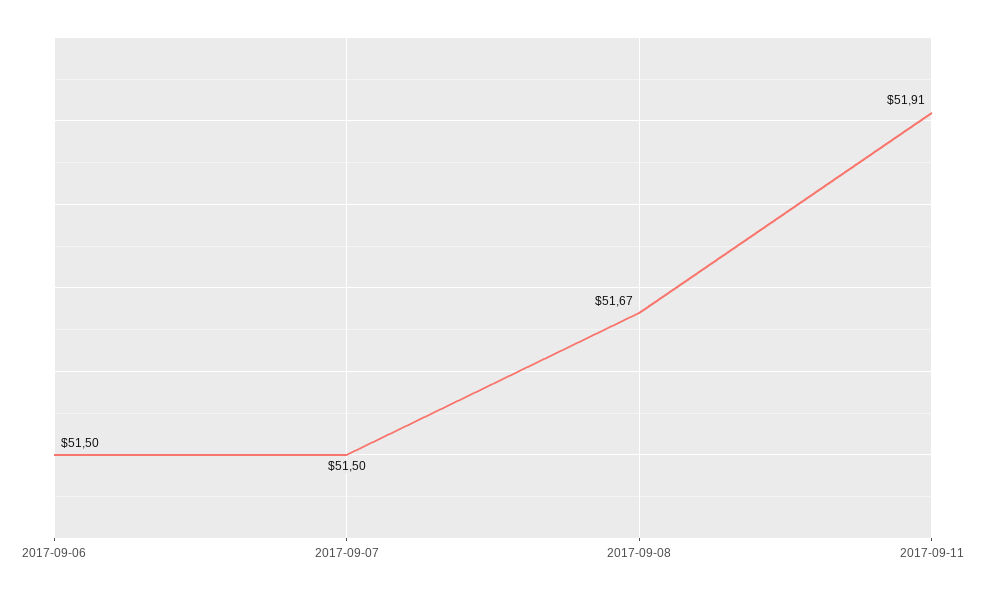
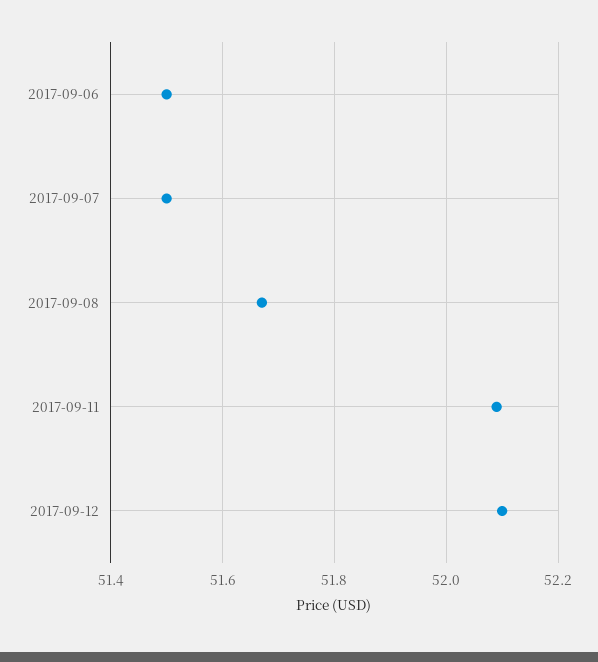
2017-09-11: 51.91 -> 52.1
2017-09-12: none -> 52.1

